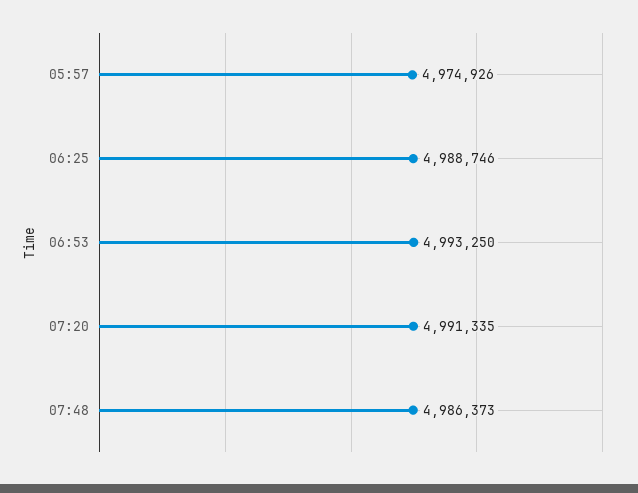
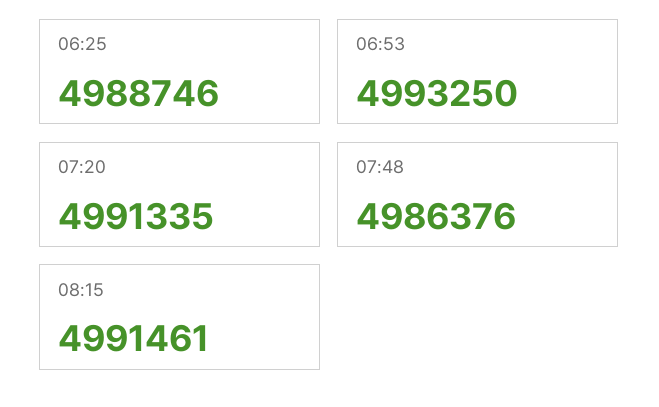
05:57: 4974926 -> none
07:48: 4986373 -> 4986376
08:15: none -> 4991461

